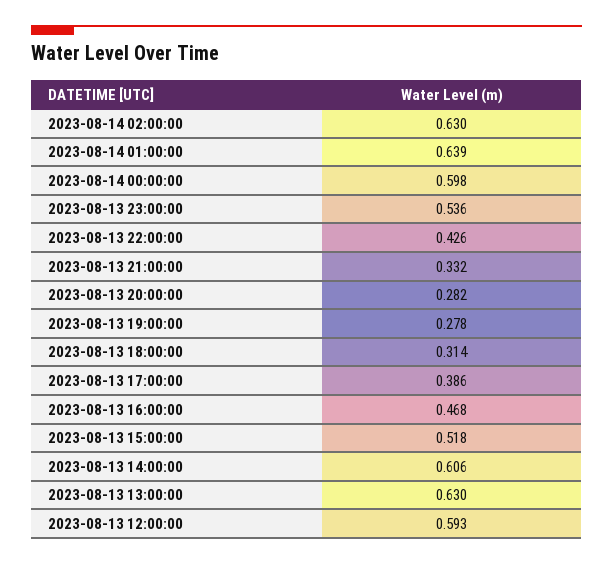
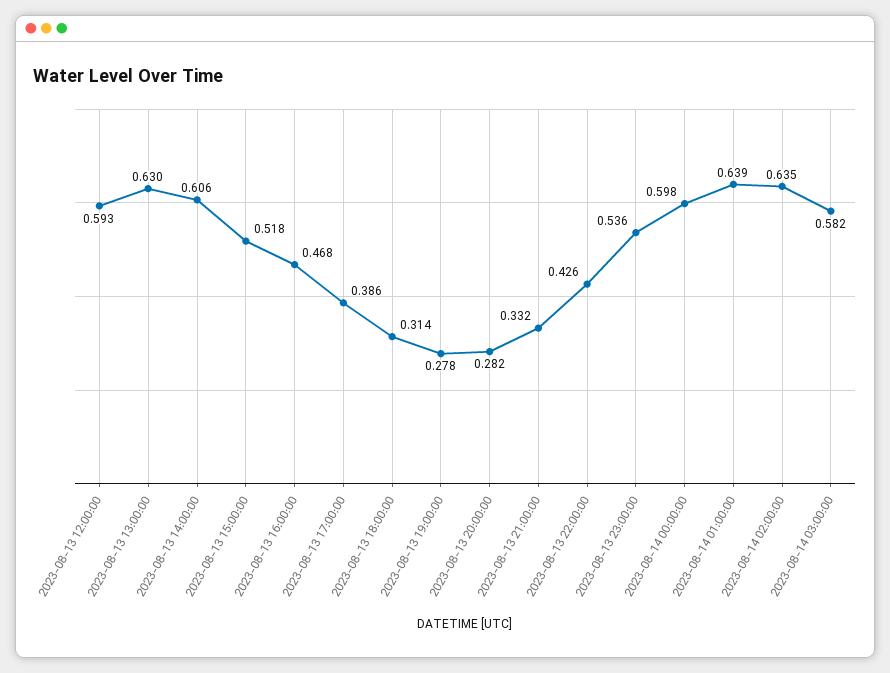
2023-08-14 02:00:00: 0.63 -> 0.635
2023-08-14 03:00:00: none -> 0.582

